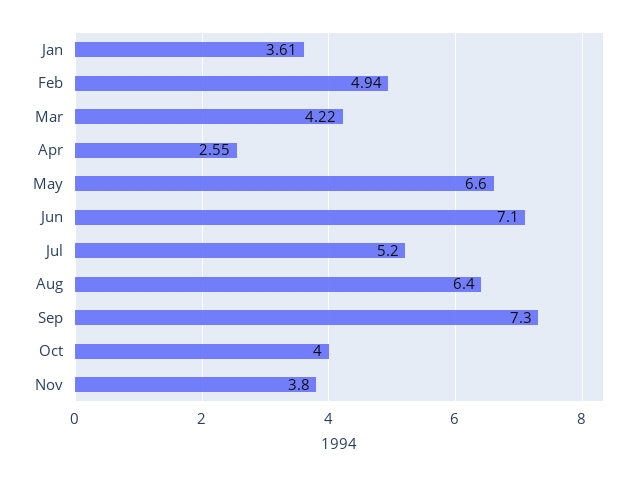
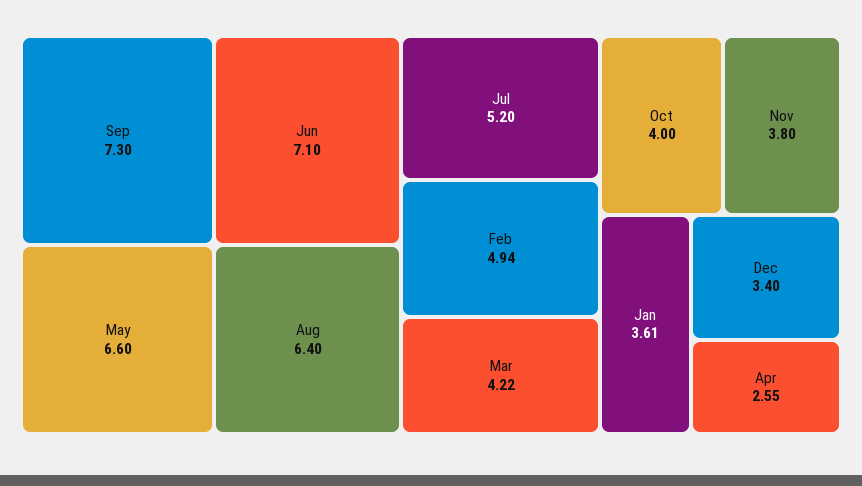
Dec: none -> 3.4

